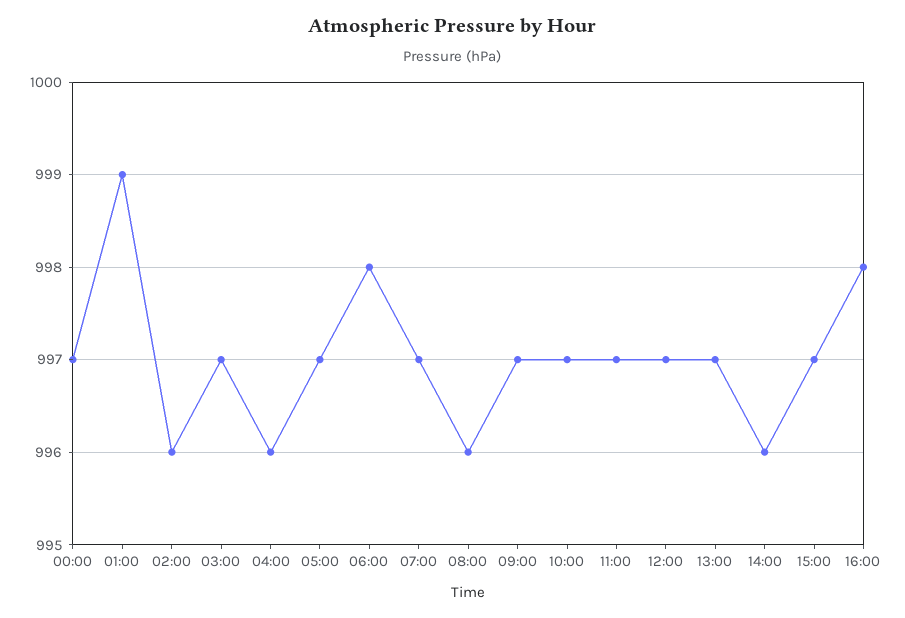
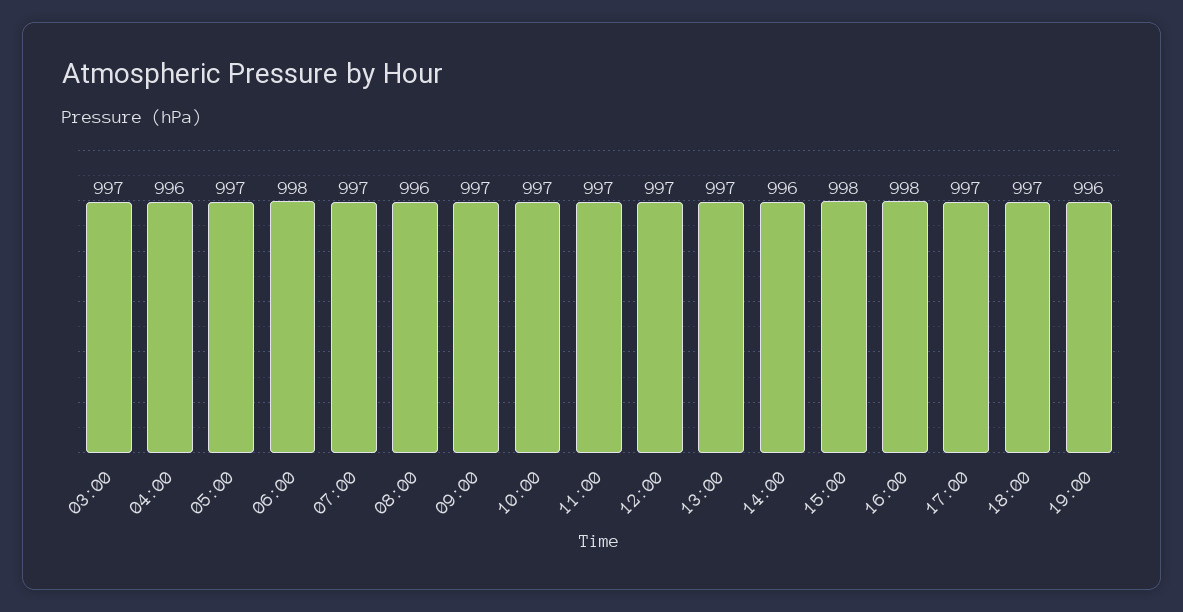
00:00: 997 -> none
01:00: 999 -> none
02:00: 996 -> none
15:00: 997 -> 998
17:00: none -> 997
18:00: none -> 997
19:00: none -> 996

